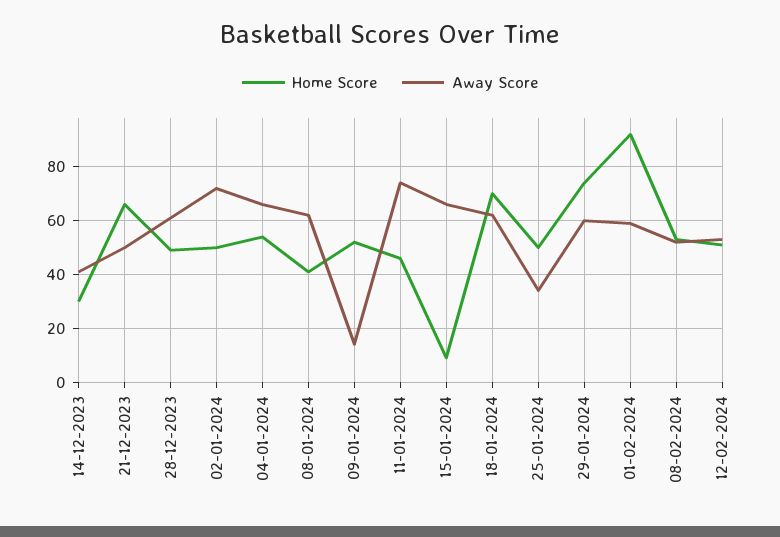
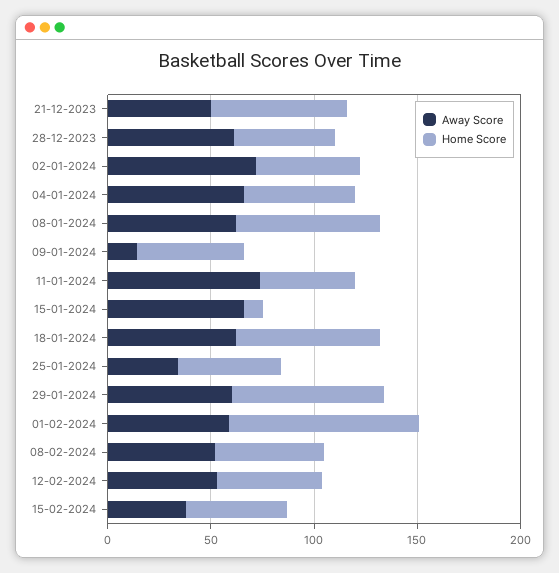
Home Score, 14-12-2023: 30 -> none
Away Score, 14-12-2023: 40 -> none
Home Score, 08-01-2024: 40 -> 70
Away Score, 15-02-2024: none -> 40
Home Score, 15-02-2024: none -> 50

